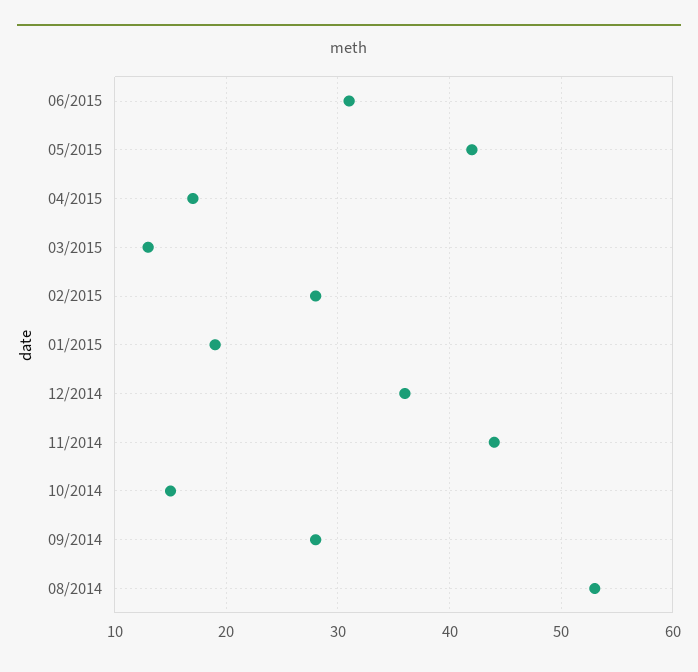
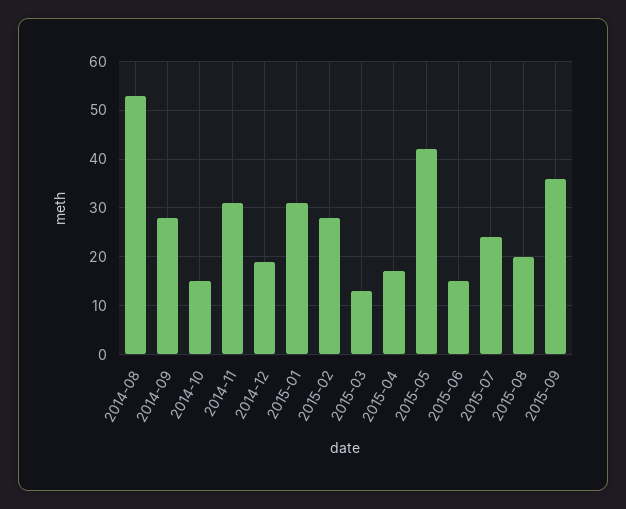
06/2015: 31 -> 15
01/2015: 19 -> 30
12/2014: 36 -> 20
11/2014: 44 -> 30
2015-07: none -> 25
2015-08: none -> 20
2015-09: none -> 35

